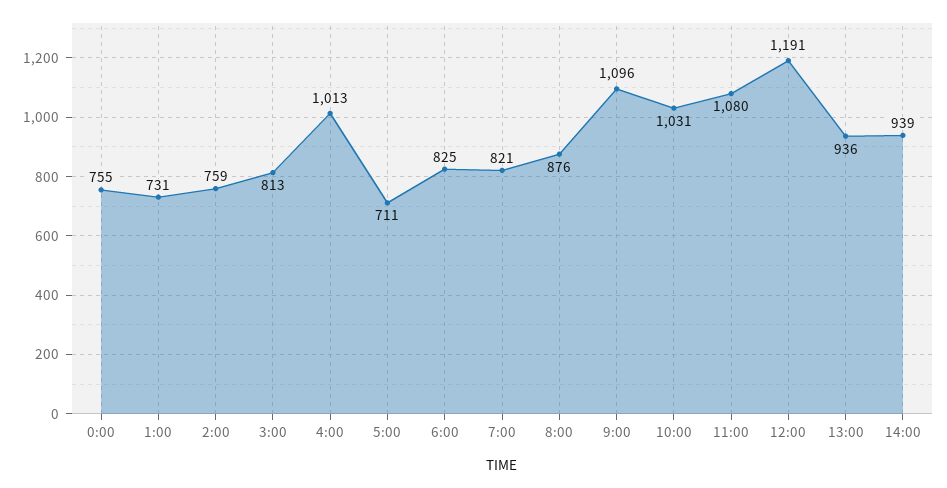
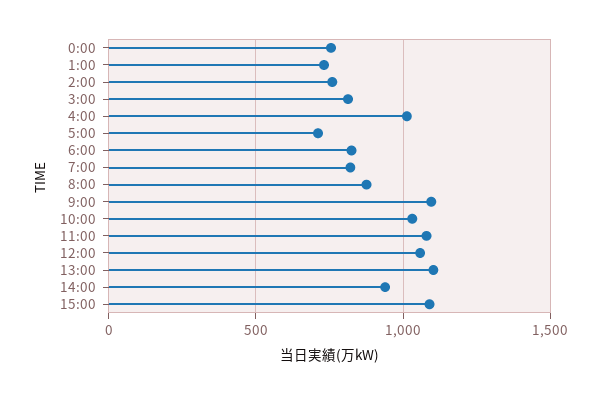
12:00: 1191 -> 1050
13:00: 936 -> 1100
15:00: none -> 1100

